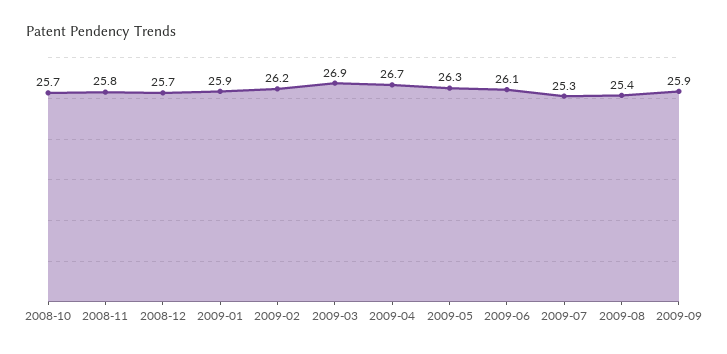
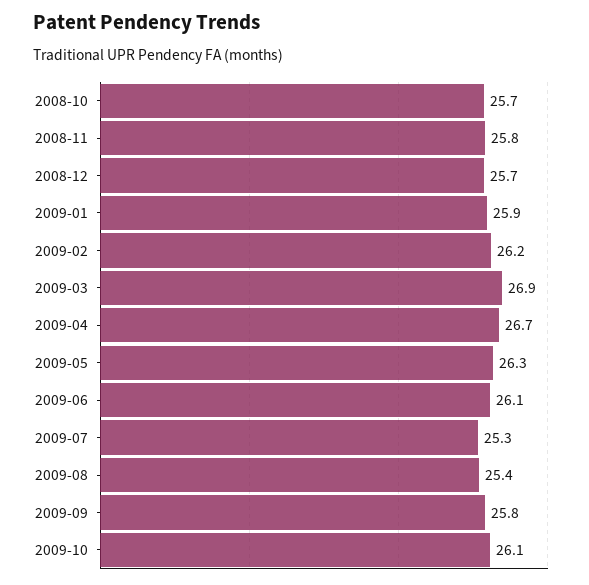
2009-09: 25.9 -> 25.8
2009-10: none -> 26.1

